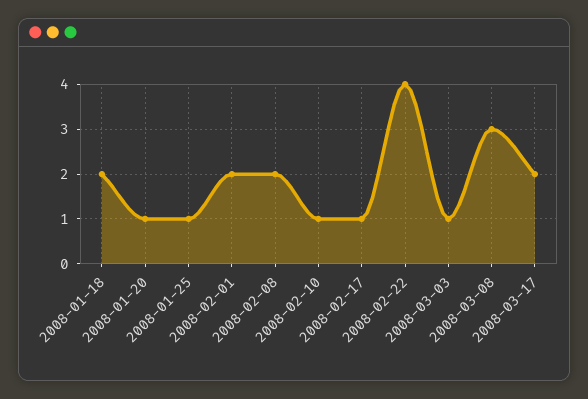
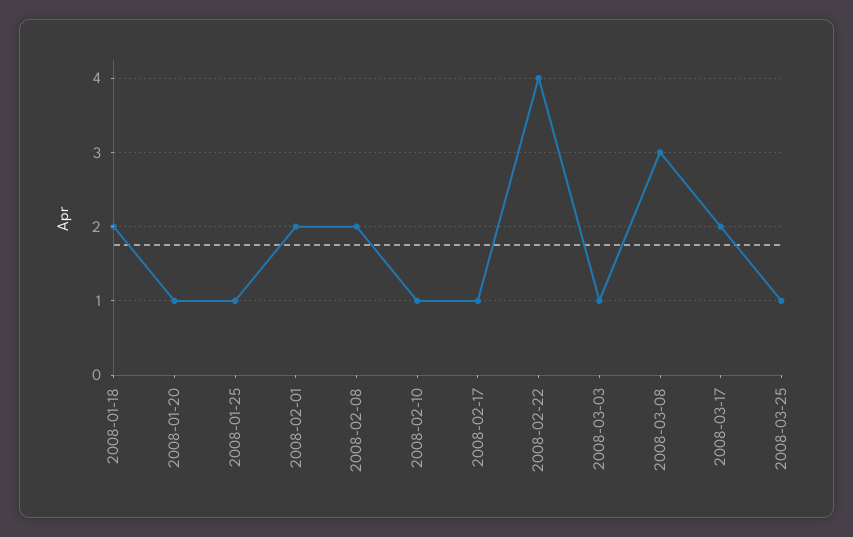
2008-03-25: none -> 1

